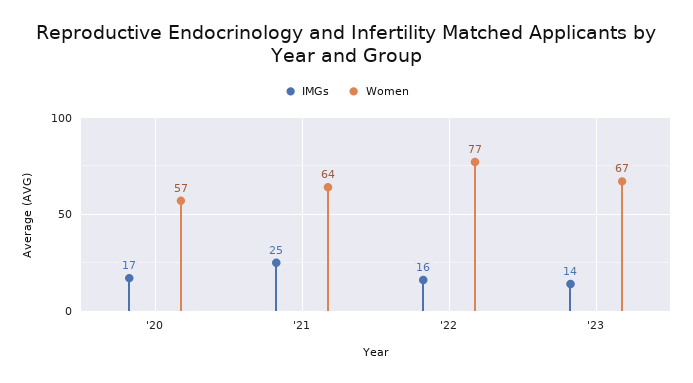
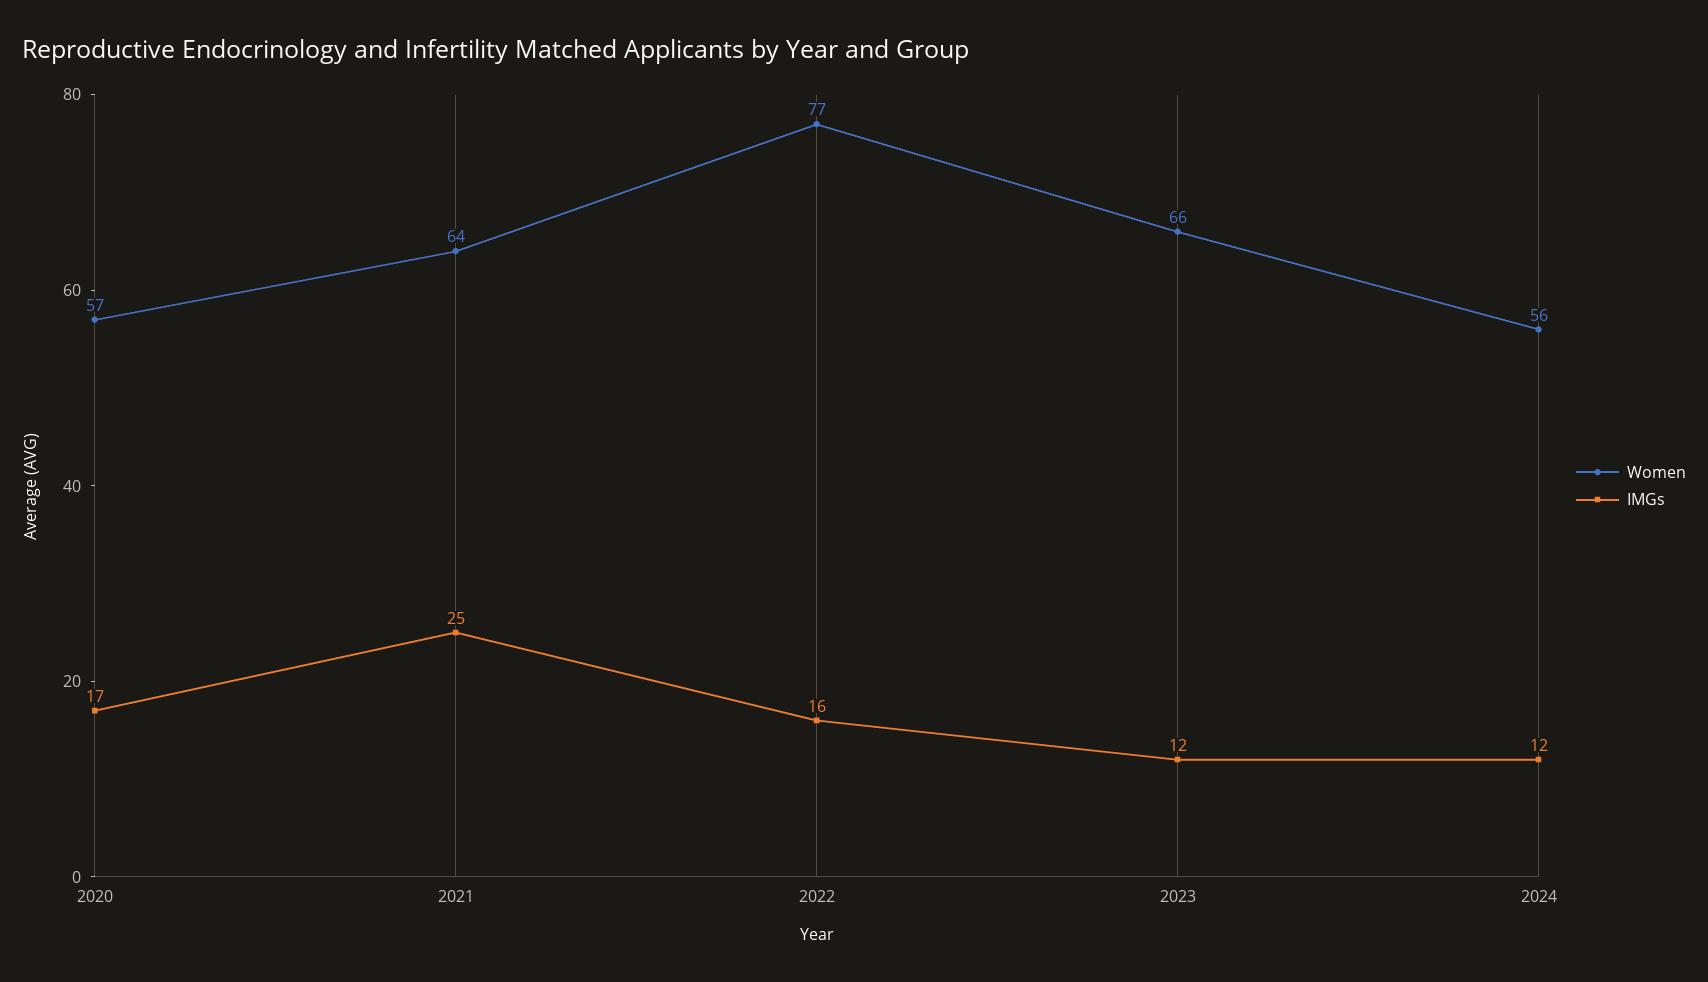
IMGs, '23: 14 -> 12
Women, '23: 67 -> 66
Women, 2024: none -> 56
IMGs, 2024: none -> 12

